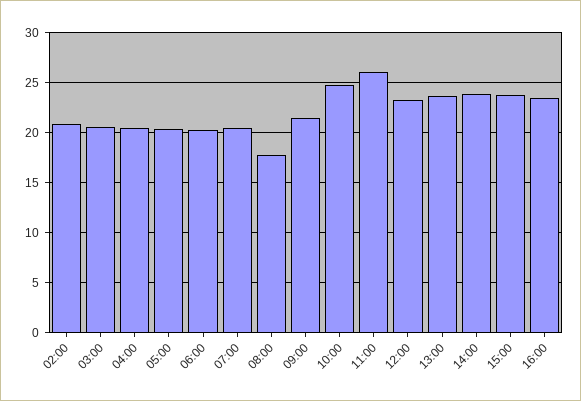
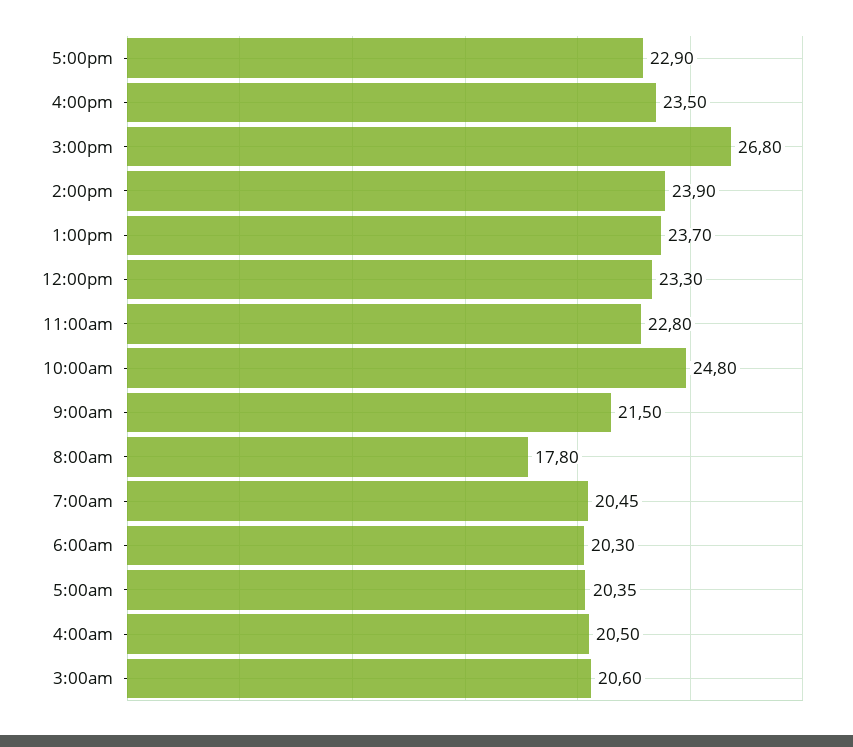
02:00: 21 -> none
11:00: 26 -> 22.8
15:00: 24 -> 26.8
5:00pm: none -> 22.9

